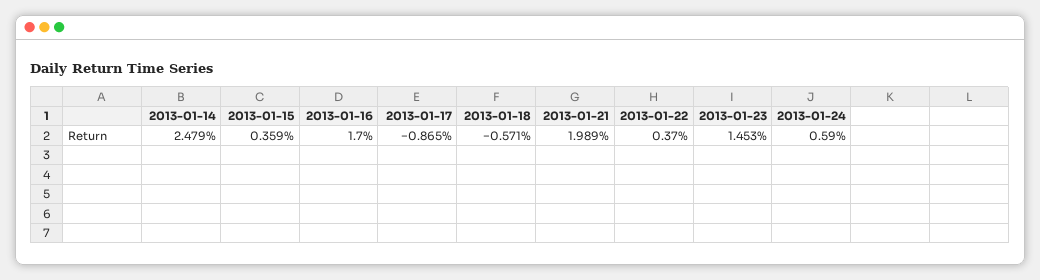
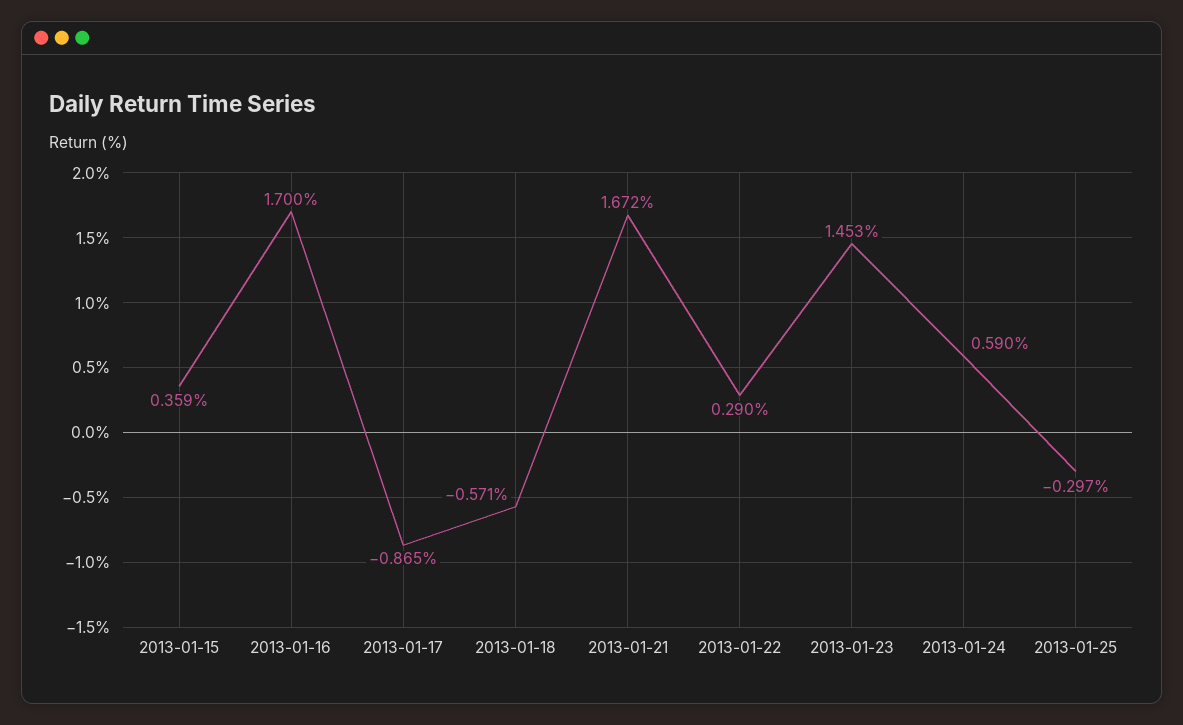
2013-01-14: 2.479 -> none
2013-01-21: 1.989 -> 1.672
2013-01-22: 0.37 -> 0.29
2013-01-25: none -> -0.297

